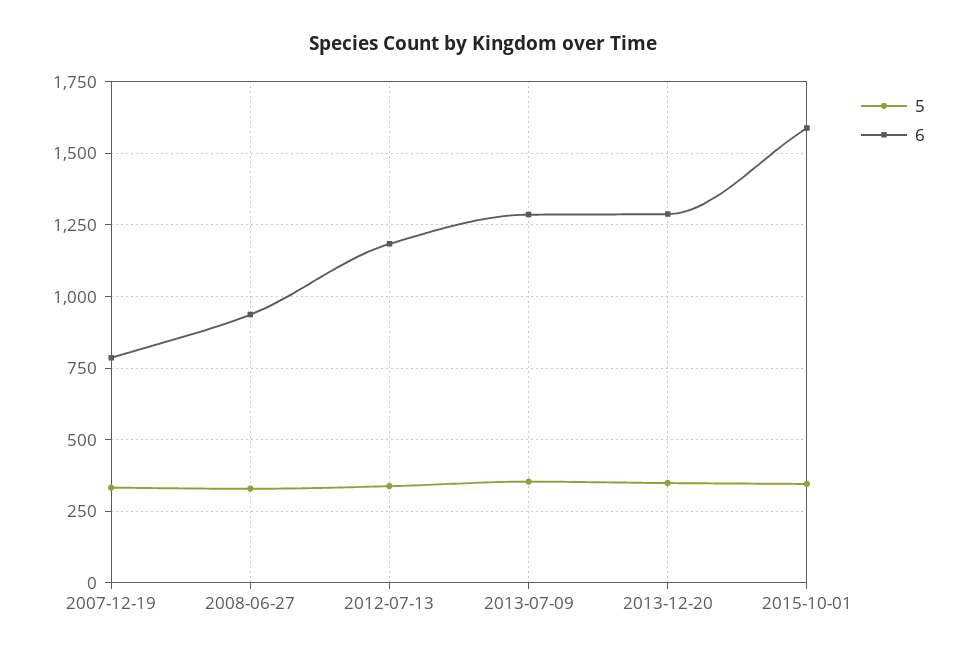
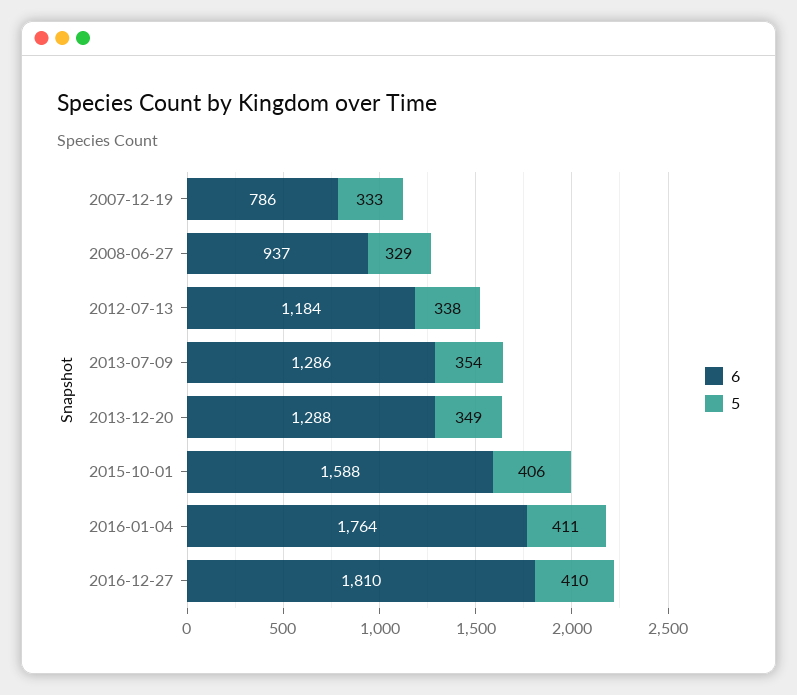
5, 2015-10-01: 350 -> 406
6, 2016-01-04: none -> 1764
5, 2016-01-04: none -> 411
6, 2016-12-27: none -> 1810
5, 2016-12-27: none -> 410

